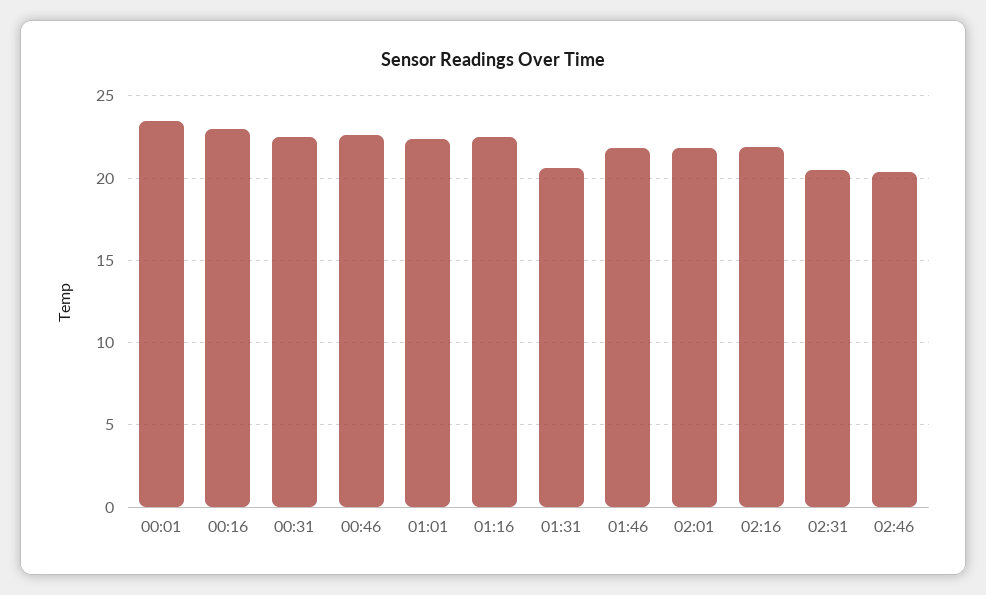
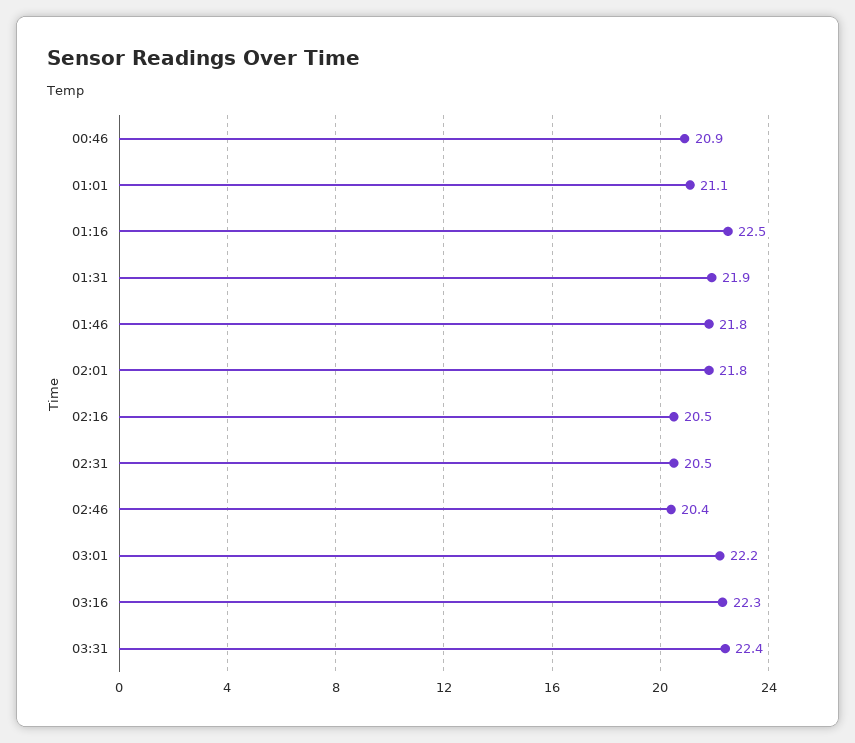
00:01: 23.5 -> none
00:16: 23 -> none
00:31: 22.5 -> none
00:46: 22.5 -> 20.9
01:01: 22.5 -> 21.1
01:31: 20.5 -> 21.9
02:16: 22 -> 20.5
03:01: none -> 22.2
03:16: none -> 22.3
03:31: none -> 22.4

